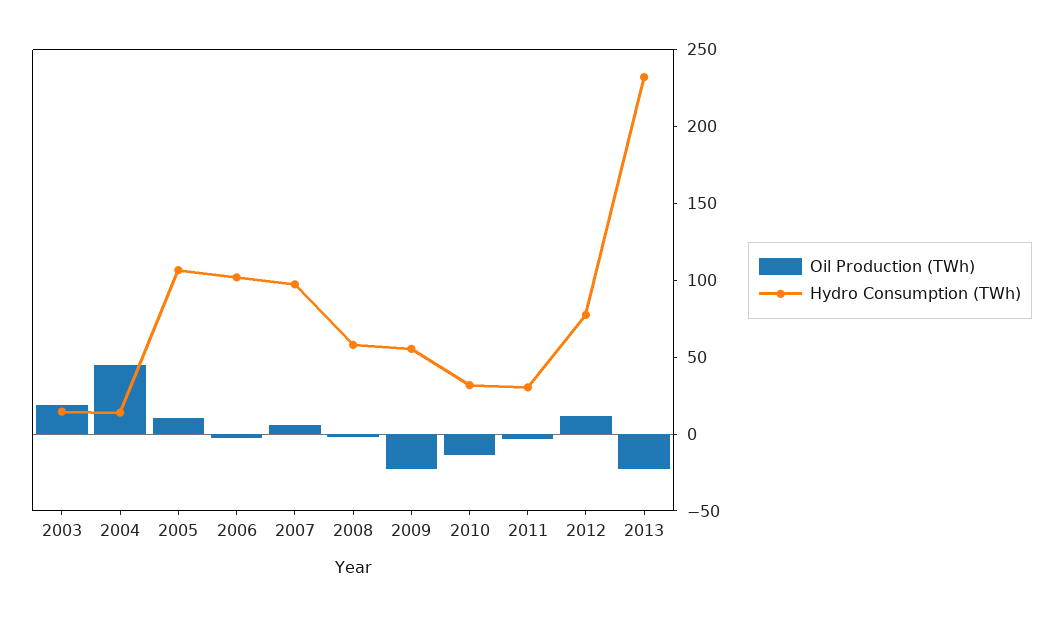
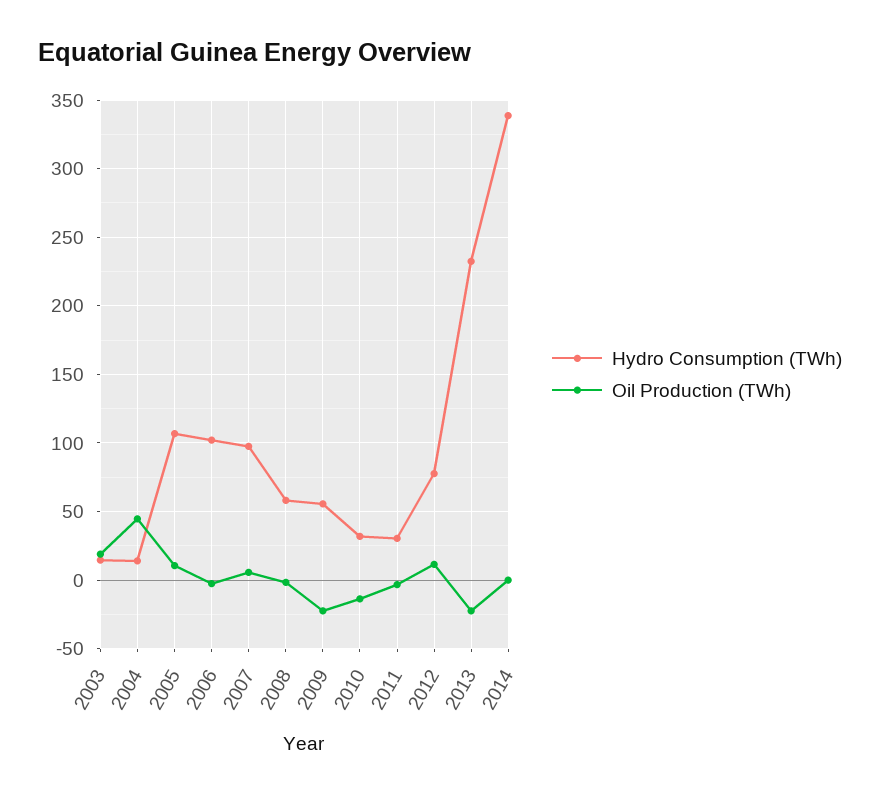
Hydro Consumption (TWh), 2014: none -> 340
Oil Production (TWh), 2014: none -> 0

